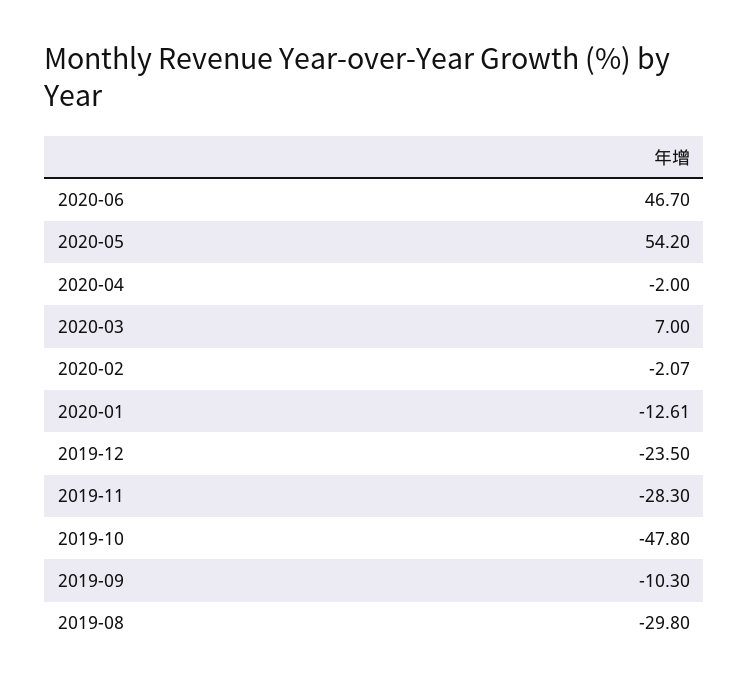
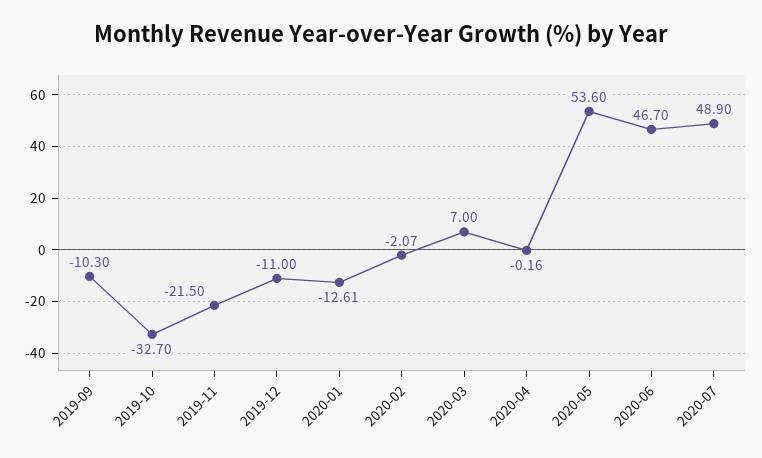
2020-05: 54.2 -> 53.6
2020-04: -2 -> -0.16
2019-12: -23.5 -> -11
2019-11: -28.3 -> -21.5
2019-10: -47.8 -> -32.7
2019-08: -29.8 -> none
2020-07: none -> 48.9

